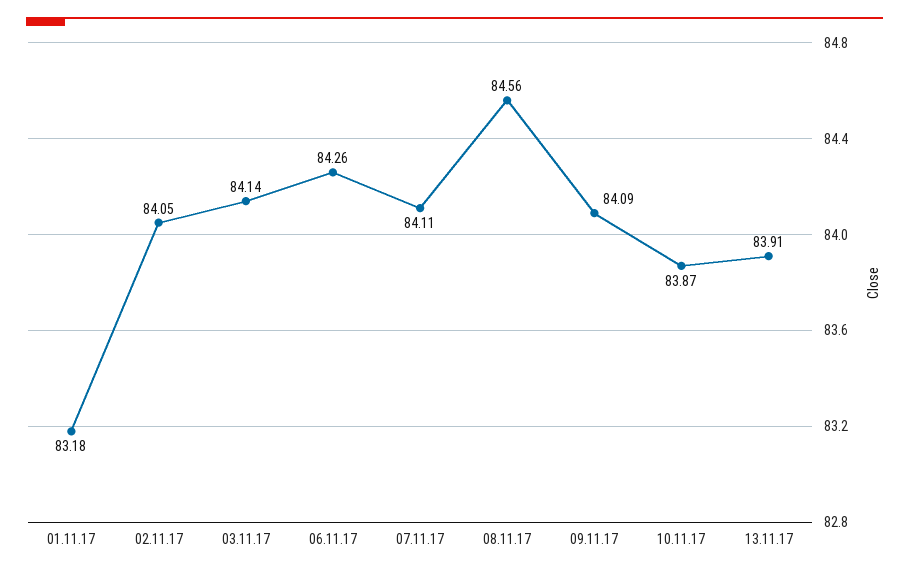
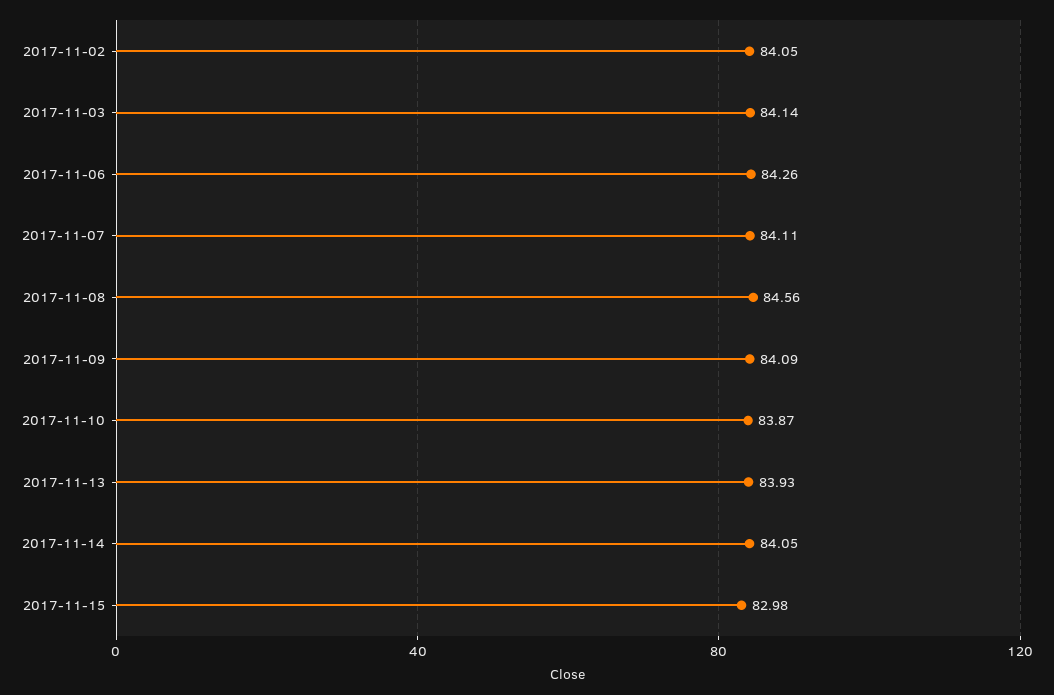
01.11.17: 83.18 -> none
13.11.17: 83.91 -> 83.93
2017-11-14: none -> 84.05
2017-11-15: none -> 82.98

